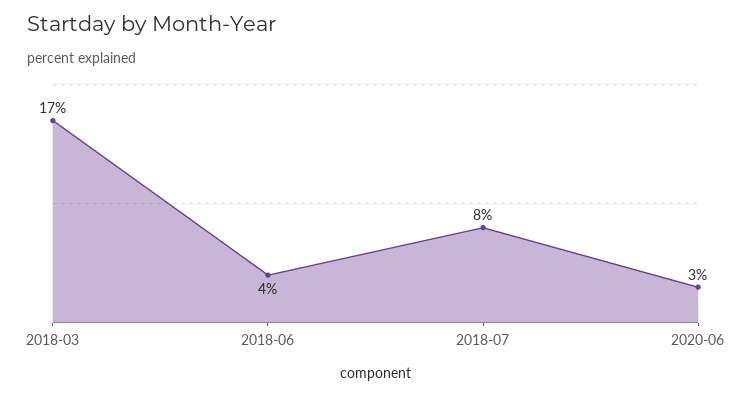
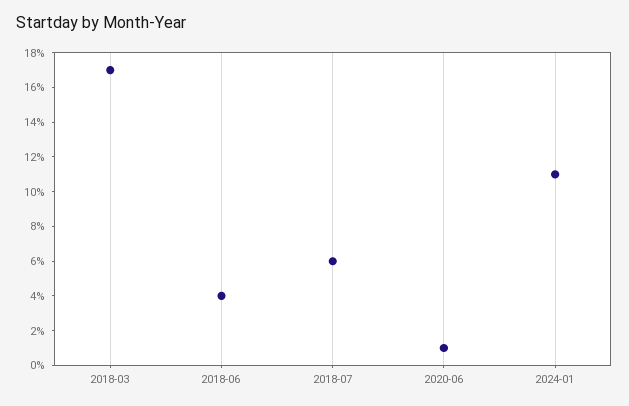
2018-07: 8 -> 6
2020-06: 3 -> 1
2024-01: none -> 11

